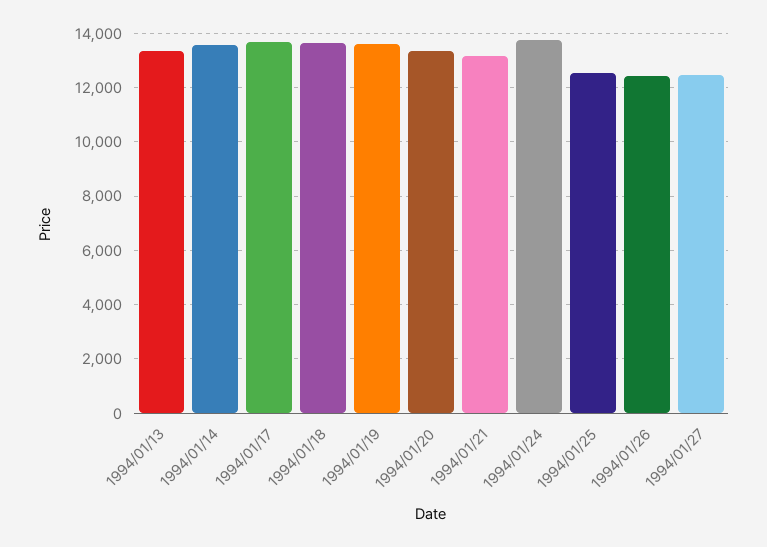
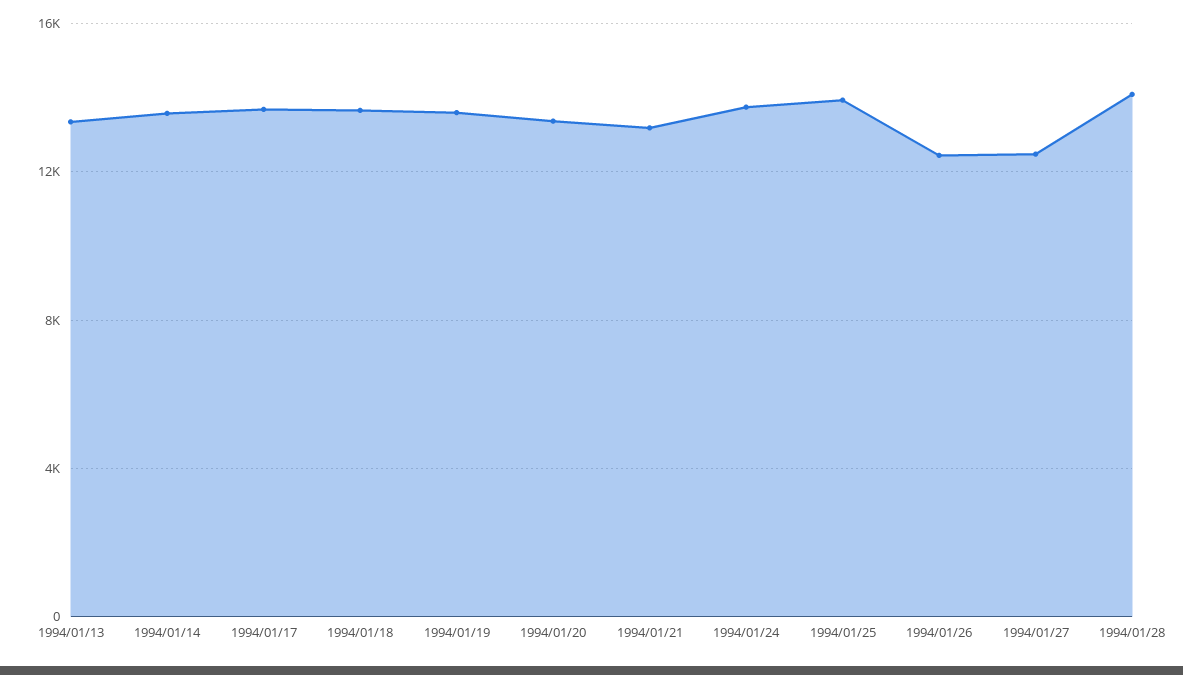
1994/01/25: 12500 -> 14000
1994/01/28: none -> 14000

